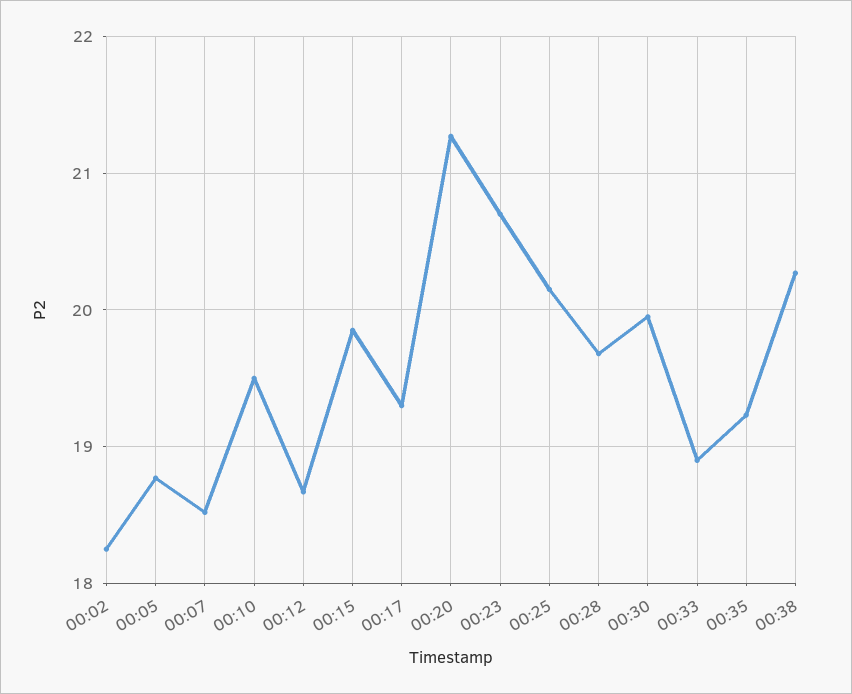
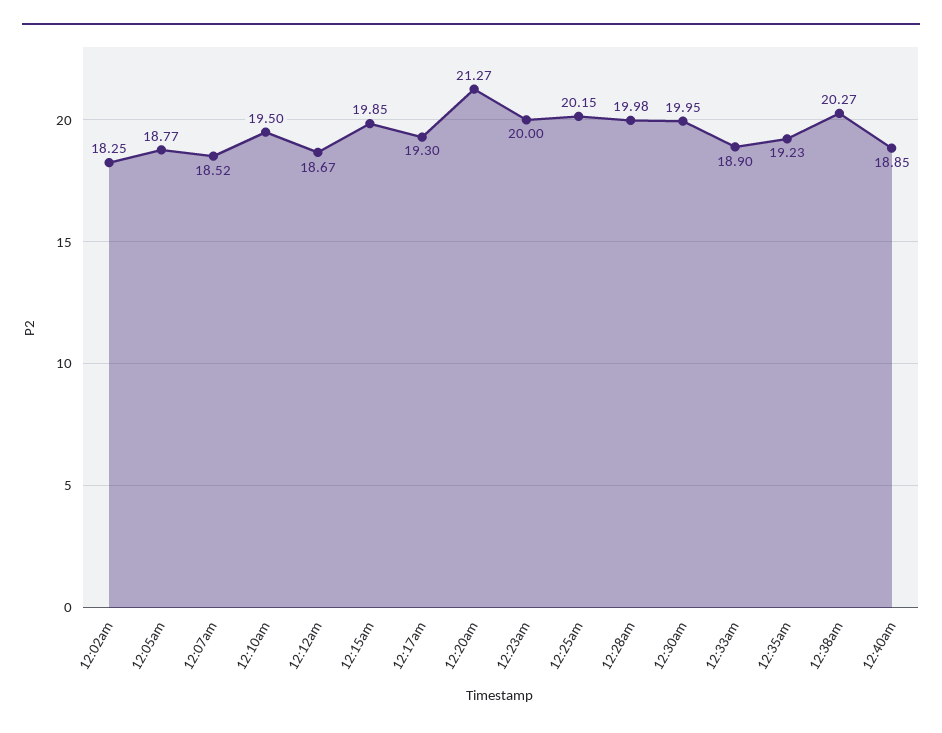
00:23: 20.7 -> 20
00:28: 19.7 -> 19.98
12:40am: none -> 18.85

